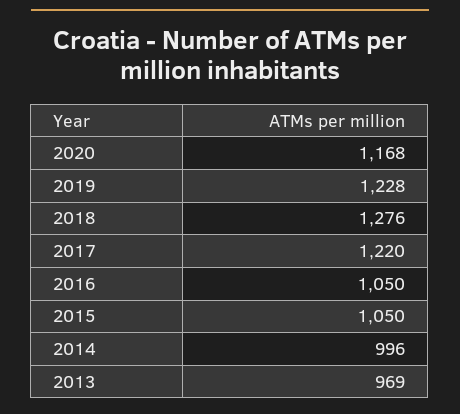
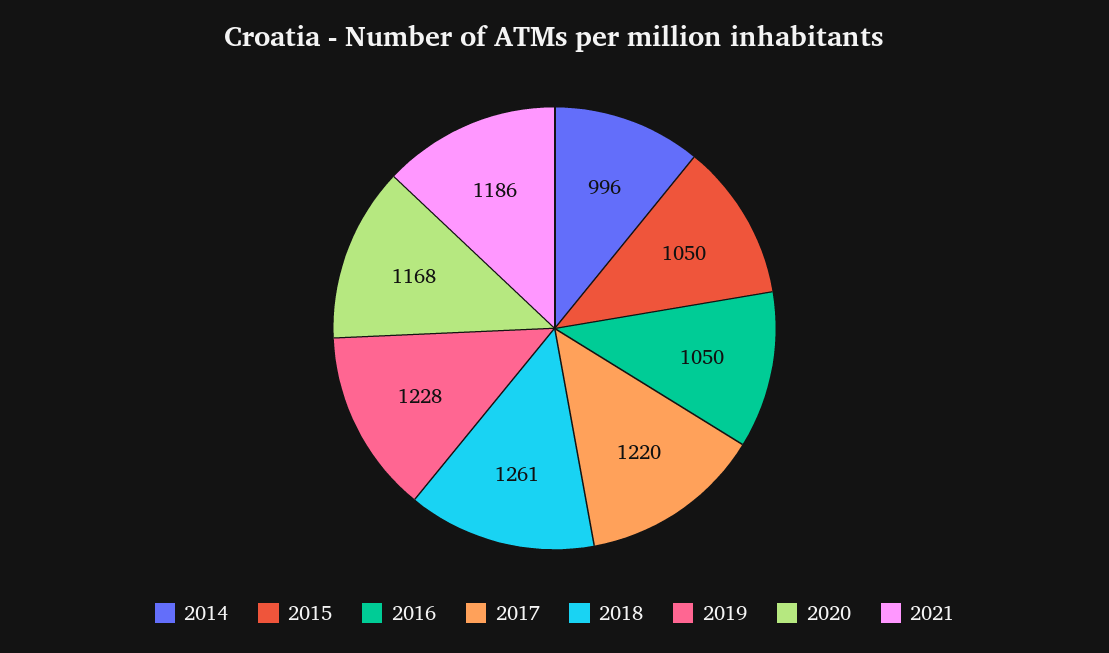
2018: 1276 -> 1261
2013: 969 -> none
2021: none -> 1186

